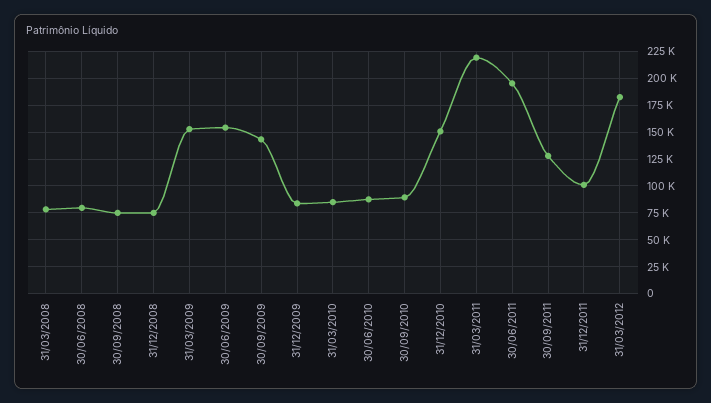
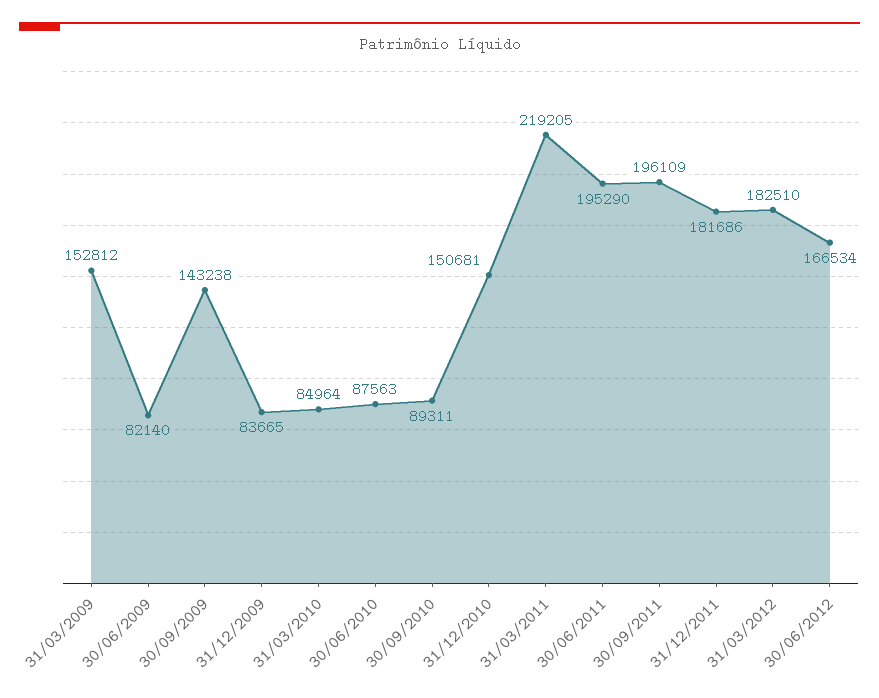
31/03/2008: 75000 -> none
30/06/2008: 75000 -> none
30/09/2008: 75000 -> none
31/12/2008: 75000 -> none
30/06/2009: 150000 -> 82140
30/09/2011: 125000 -> 196109
31/12/2011: 100000 -> 181686
30/06/2012: none -> 166534

